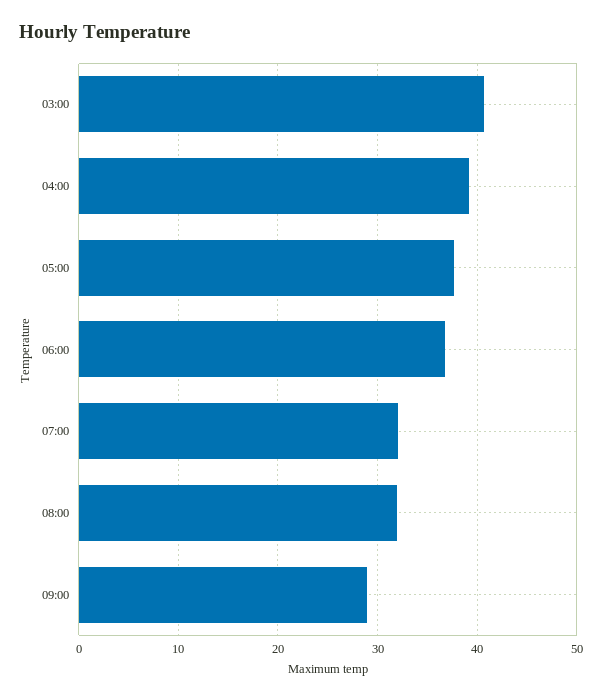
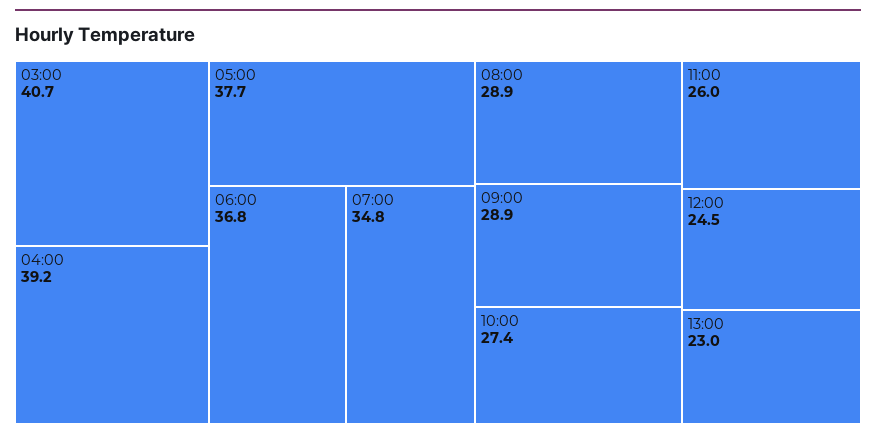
07:00: 32 -> 34.8
08:00: 32 -> 28.9
10:00: none -> 27.4
11:00: none -> 26
12:00: none -> 24.5
13:00: none -> 23

